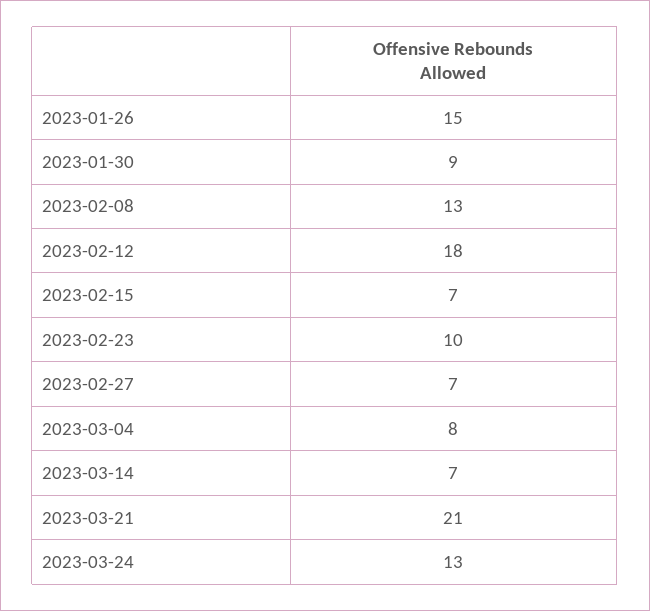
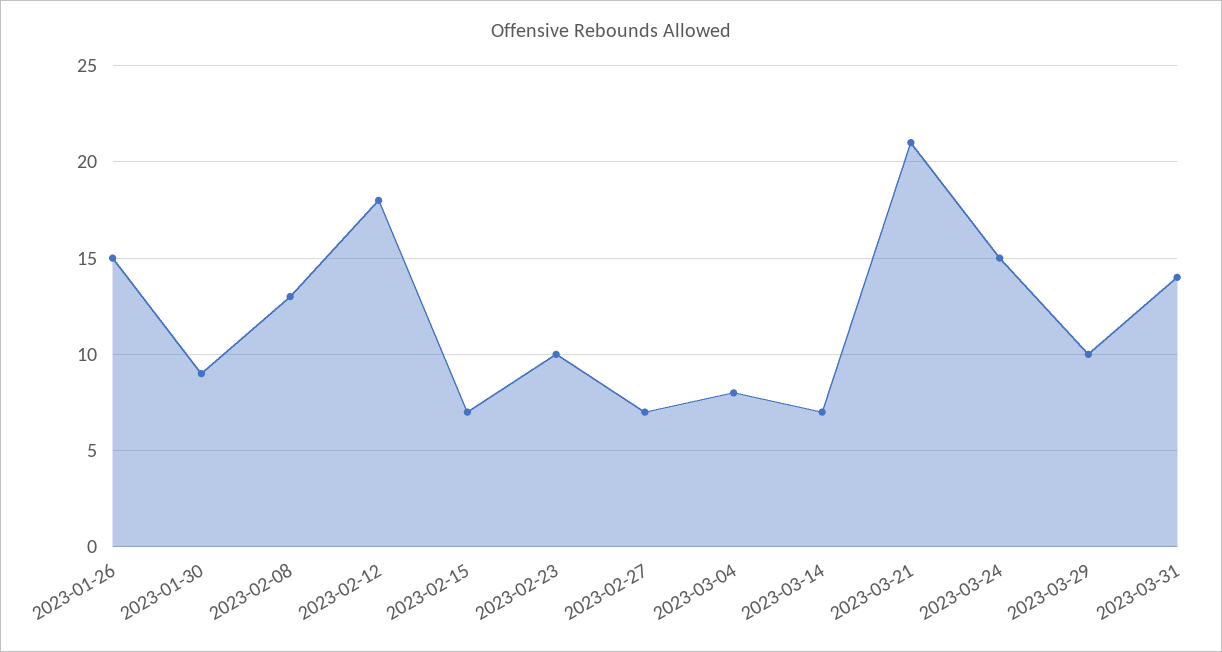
2023-03-24: 13 -> 15
2023-03-29: none -> 10
2023-03-31: none -> 14

